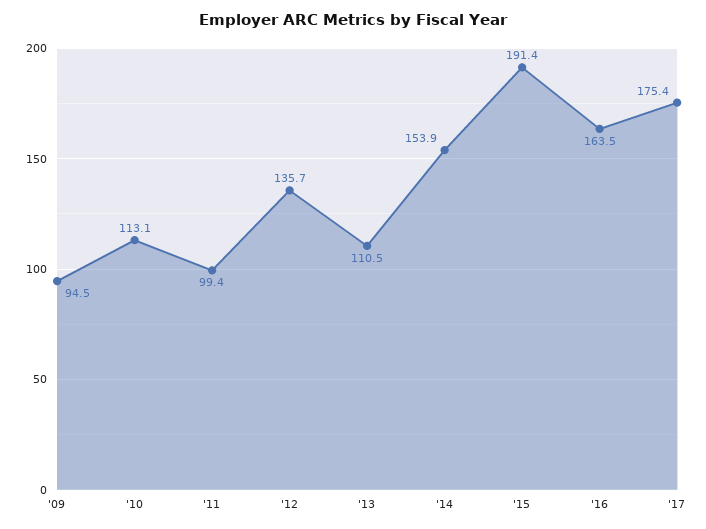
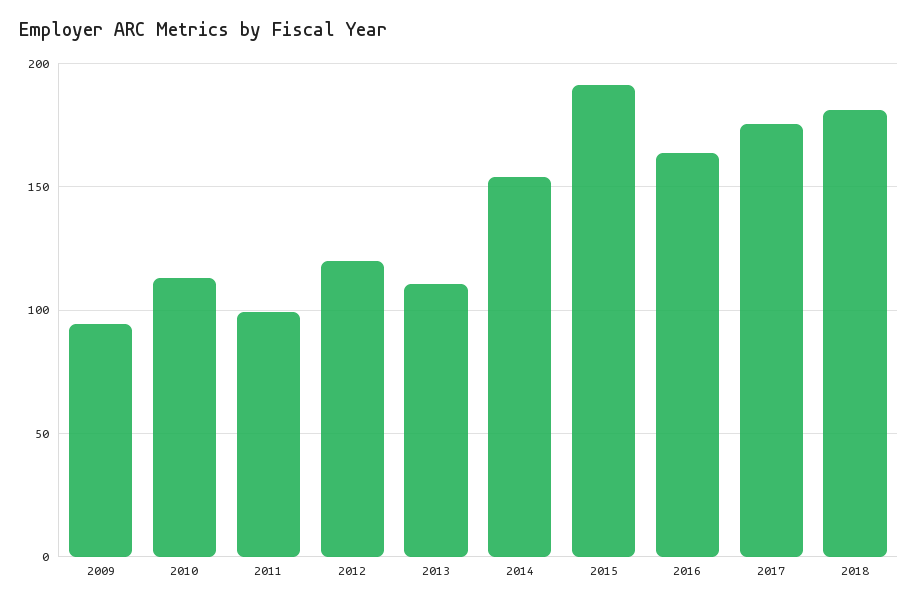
'12: 135.7 -> 120
2018: none -> 180

